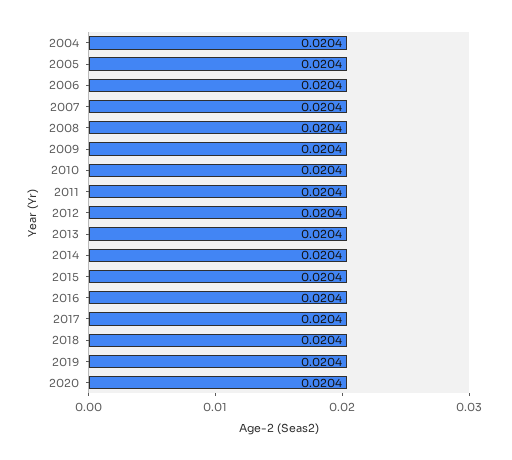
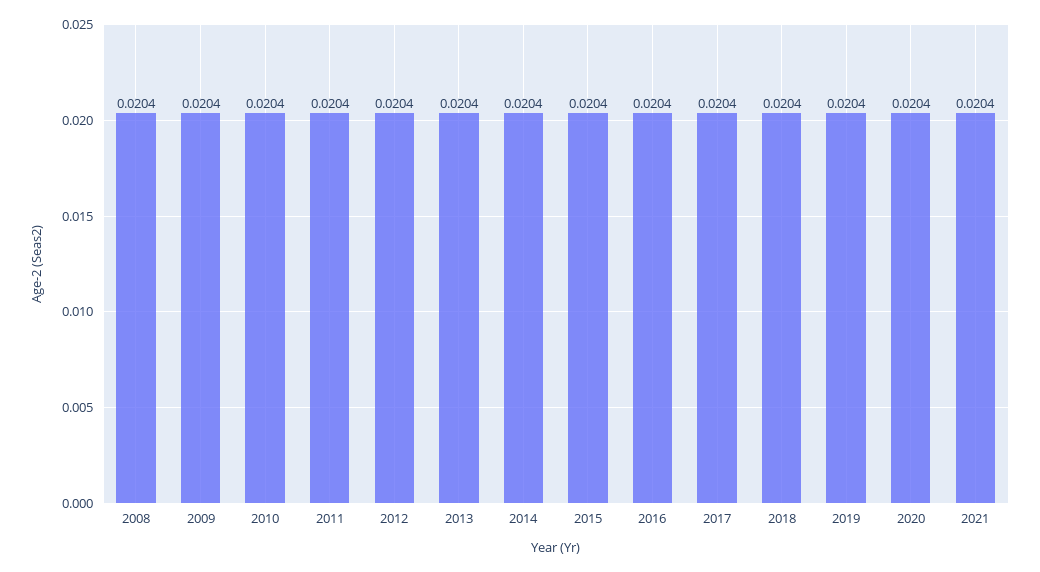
2004: 0.0204 -> none
2005: 0.0204 -> none
2006: 0.0204 -> none
2007: 0.0204 -> none
2021: none -> 0.0204

